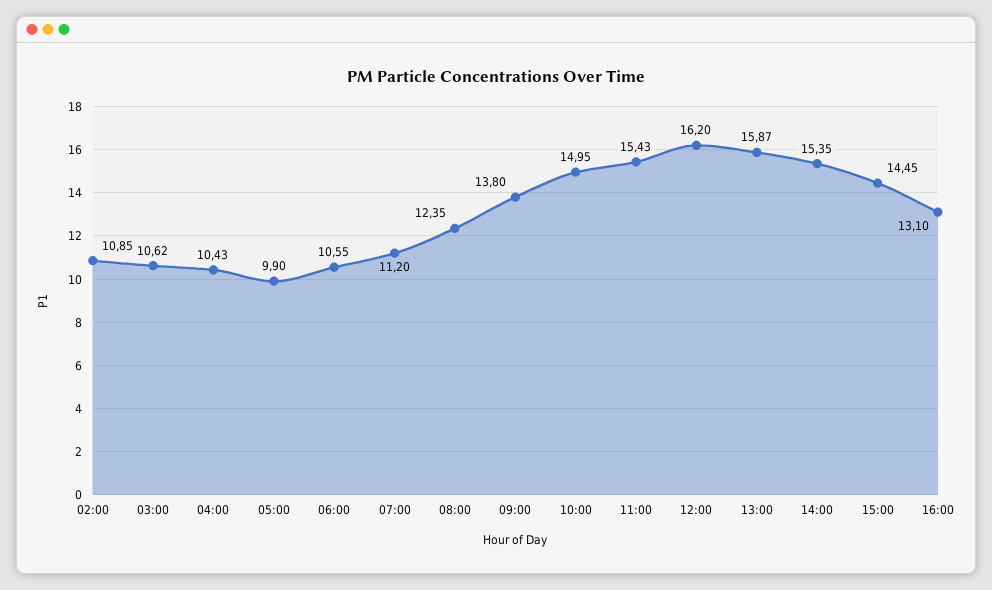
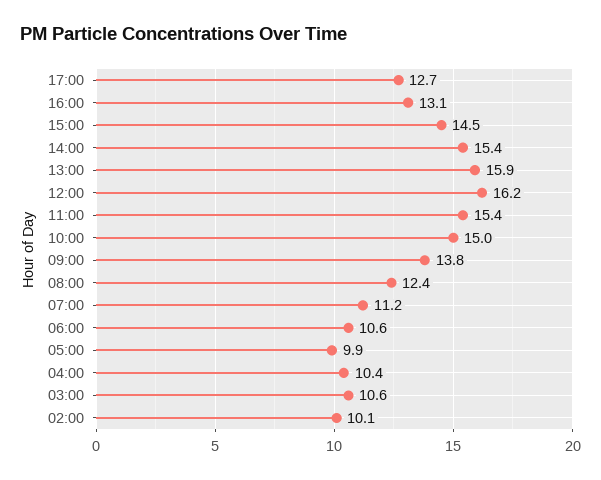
02:00: 10.85 -> 10.1
17:00: none -> 12.7

